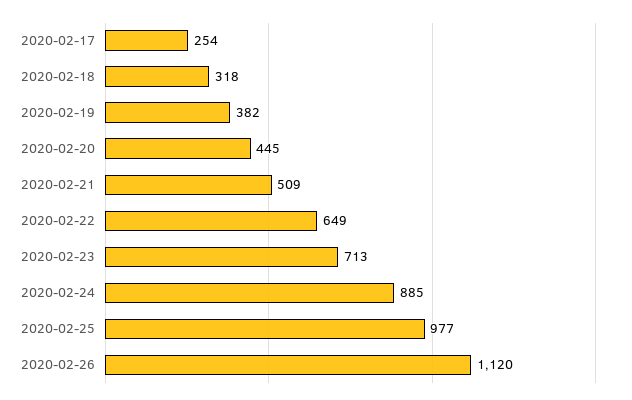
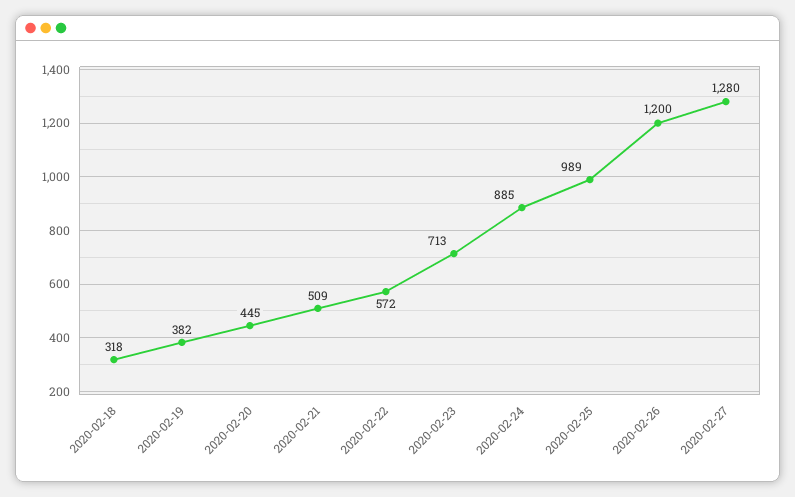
2020-02-17: 254 -> none
2020-02-22: 649 -> 572
2020-02-25: 977 -> 989
2020-02-26: 1120 -> 1200
2020-02-27: none -> 1280

